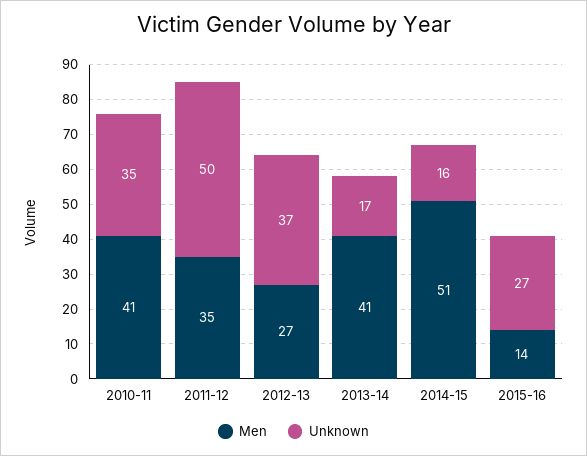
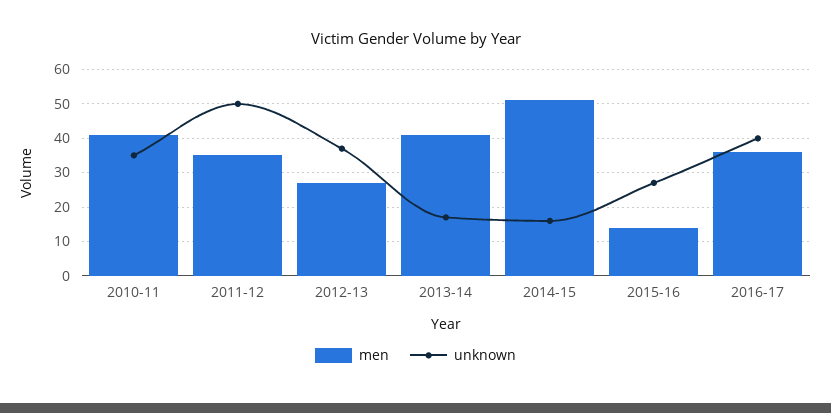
Men, 2016-17: none -> 35
Unknown, 2016-17: none -> 40

